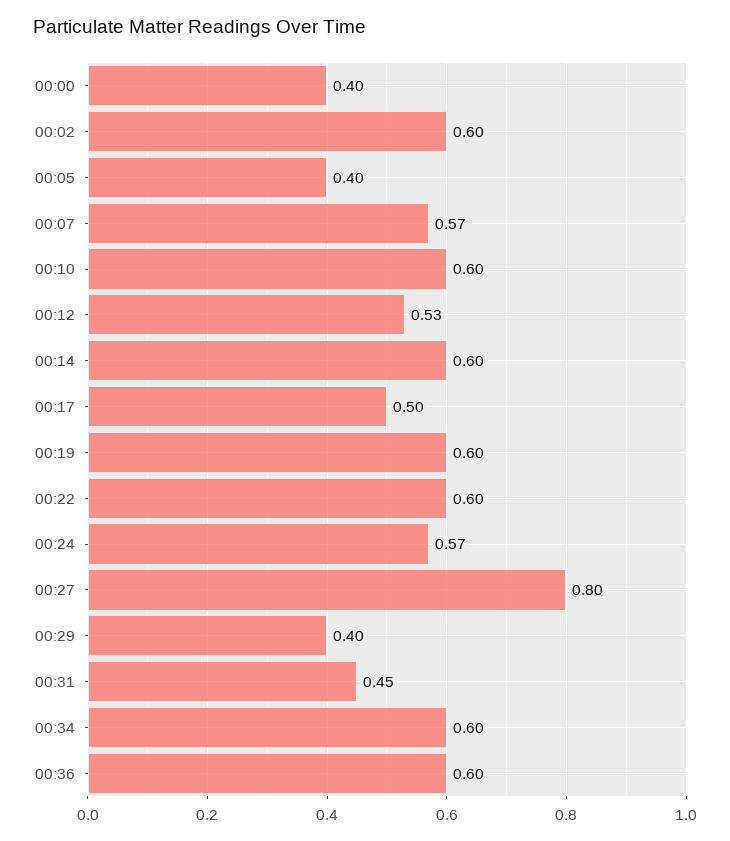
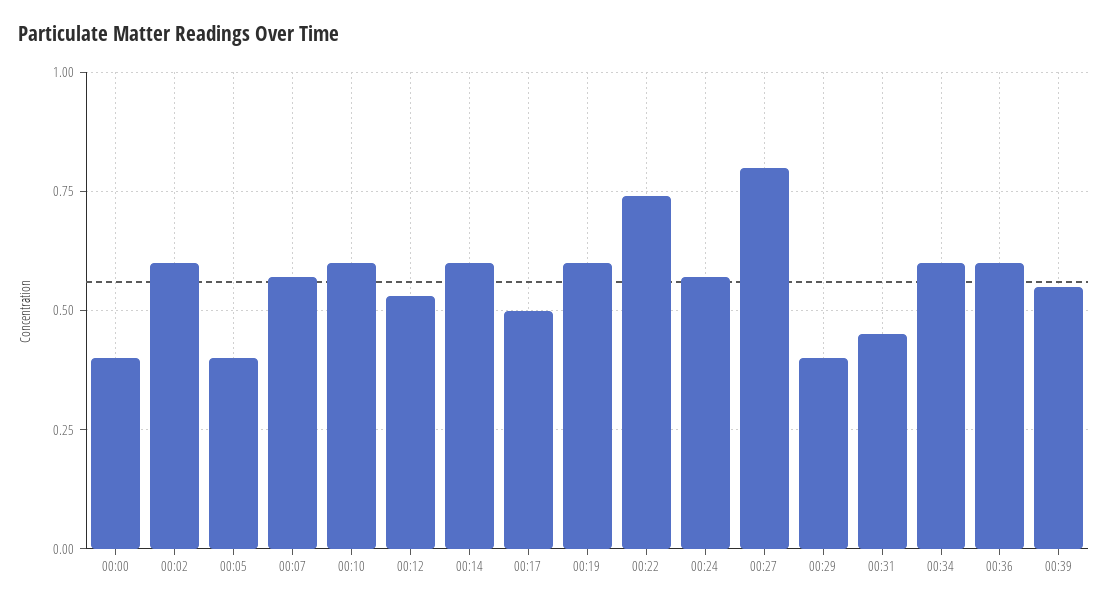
00:22: 0.6 -> 0.75
00:39: none -> 0.55

